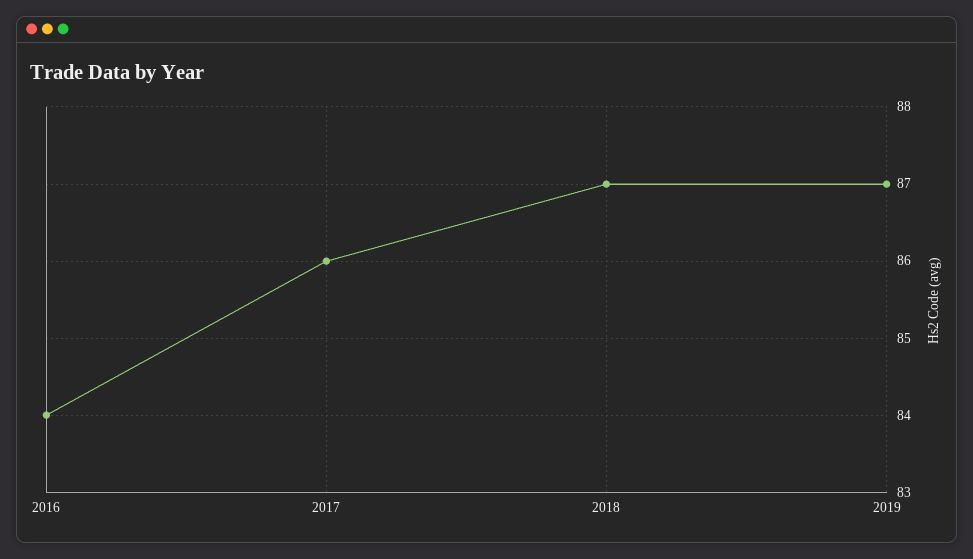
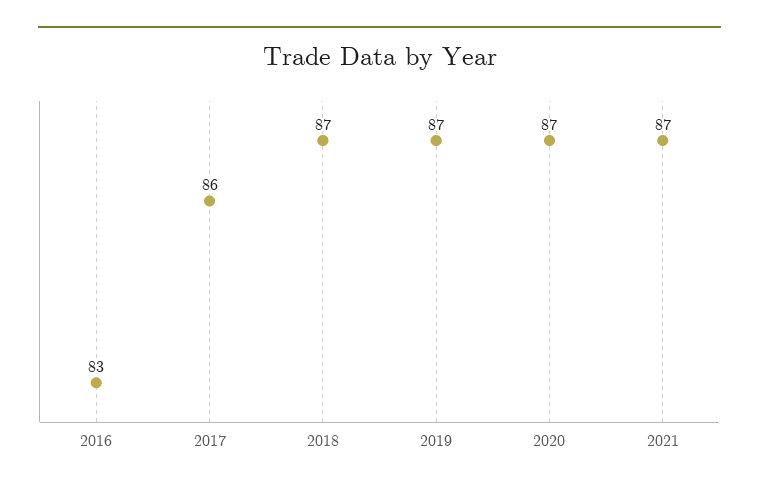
2016: 84 -> 83
2020: none -> 87
2021: none -> 87

